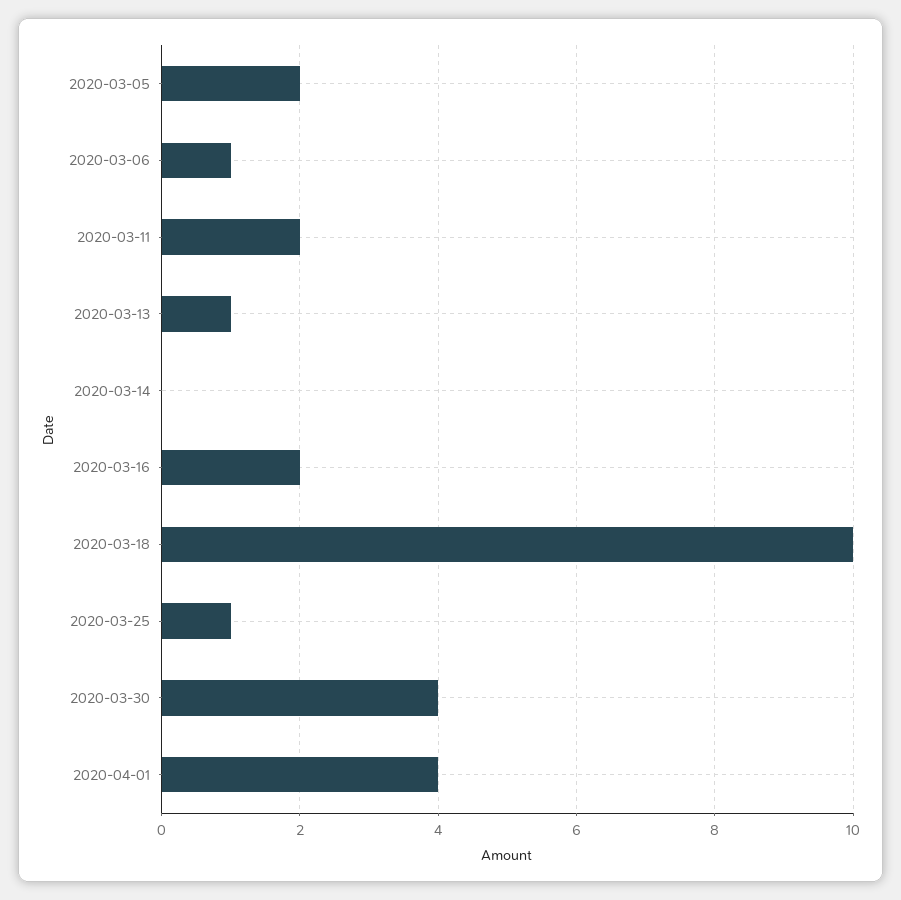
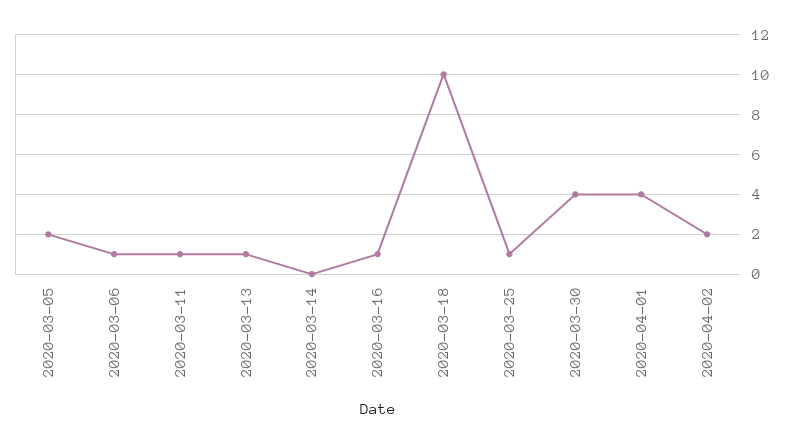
2020-03-11: 2 -> 1
2020-03-16: 2 -> 1
2020-04-02: none -> 2

